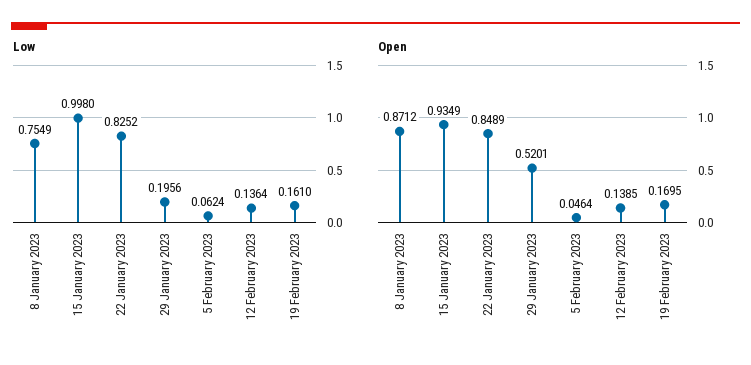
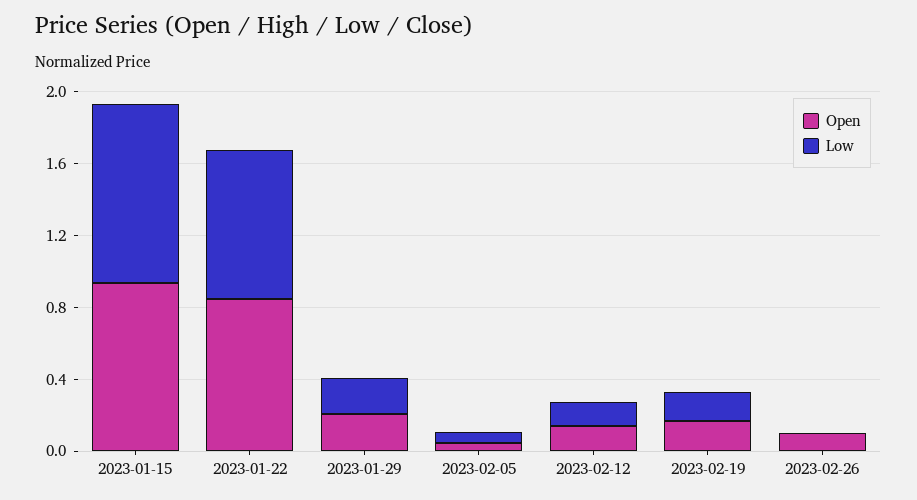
Low, 8 January 2023: 0.7549 -> none
Open, 8 January 2023: 0.8712 -> none
Open, 29 January 2023: 0.5201 -> 0.2
Open, 2023-02-26: none -> 0.1
Low, 2023-02-26: none -> 0

